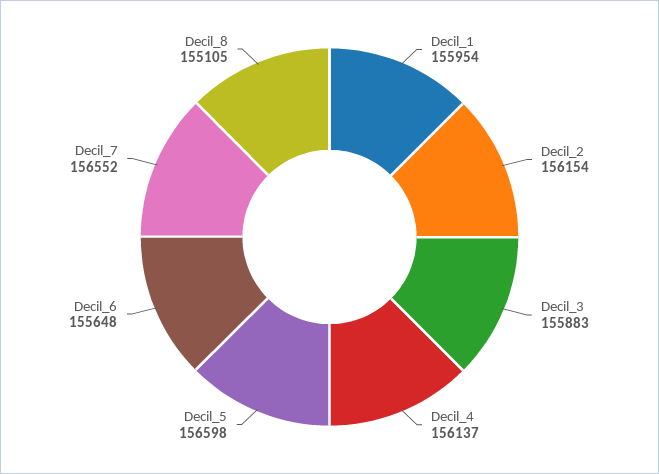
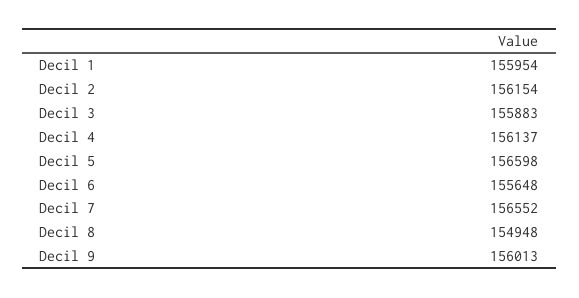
Decil_8: 155105 -> 154948
Decil 9: none -> 156013

